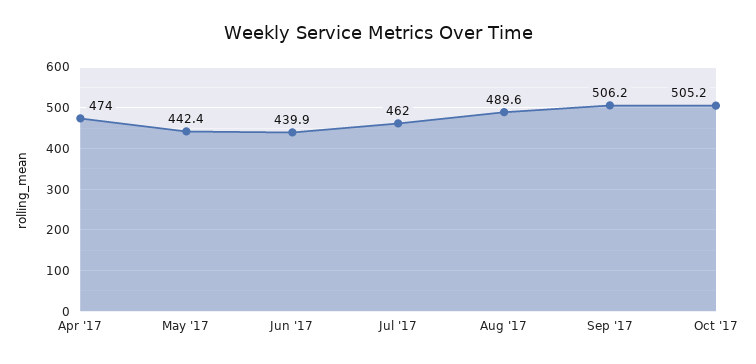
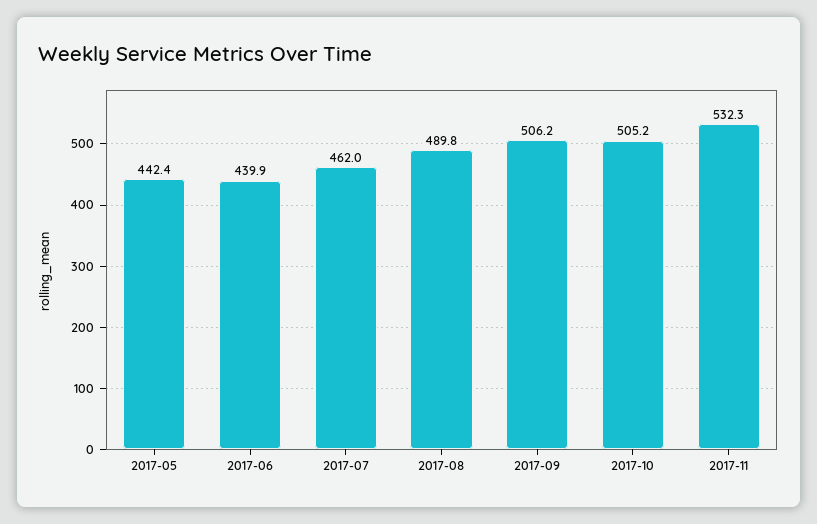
Apr '17: 474 -> none
Aug '17: 489.6 -> 489.8
2017-11: none -> 532.3

